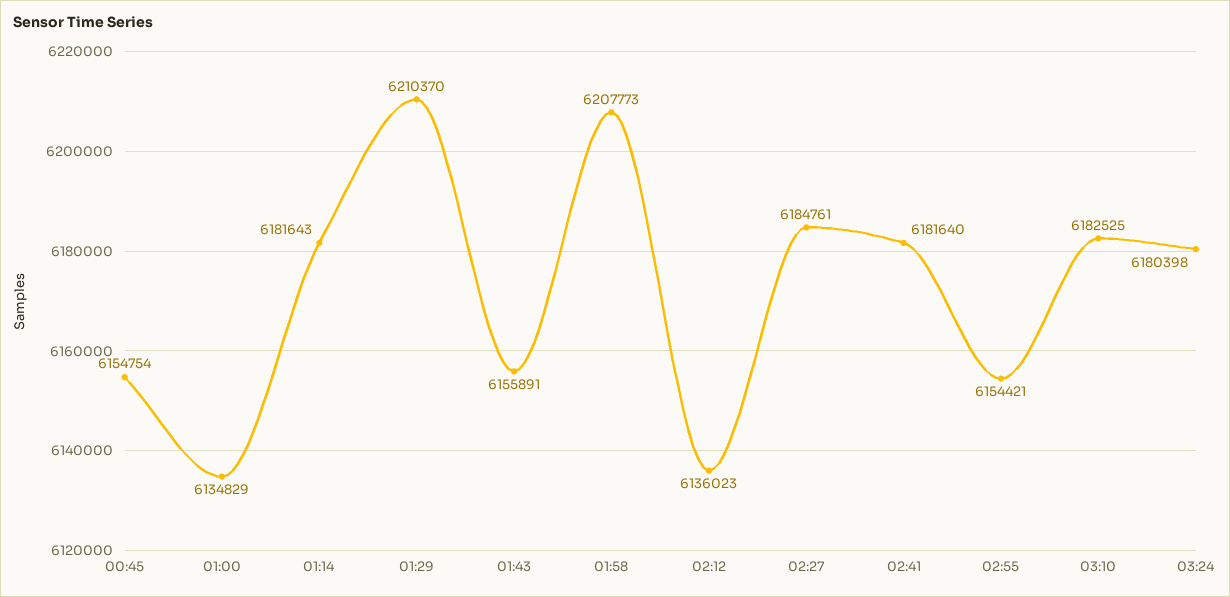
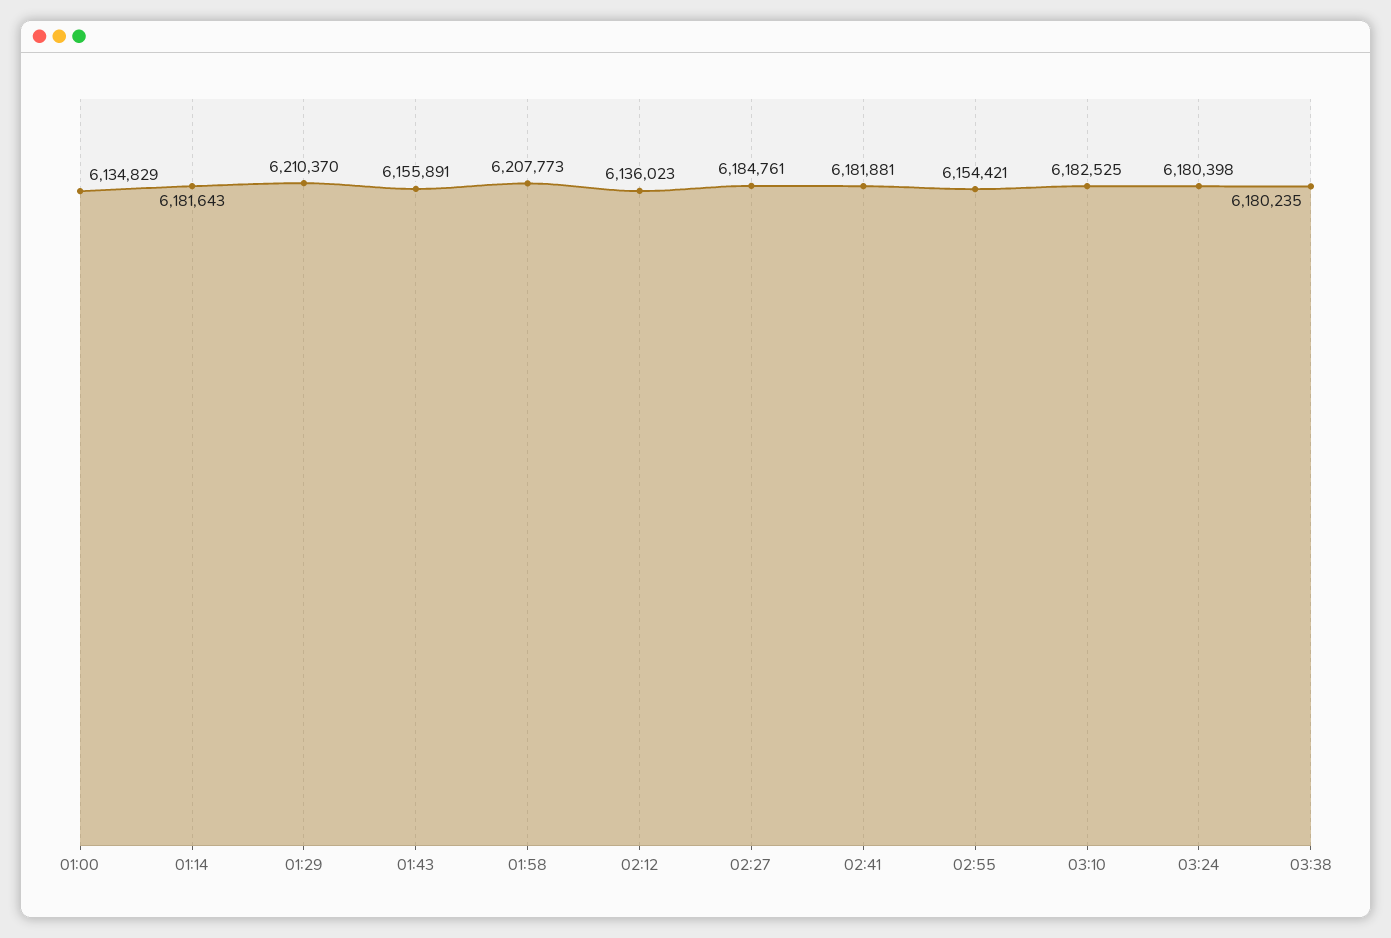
00:45: 6154754 -> none
02:41: 6181640 -> 6181881
03:38: none -> 6180235

